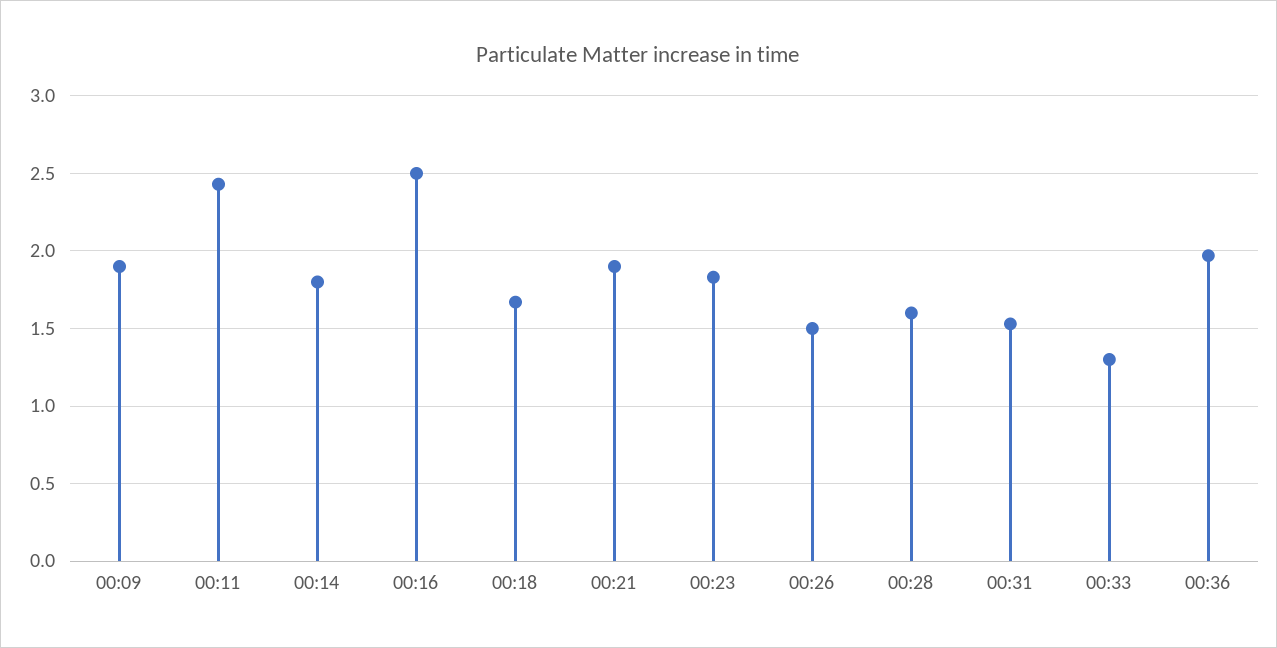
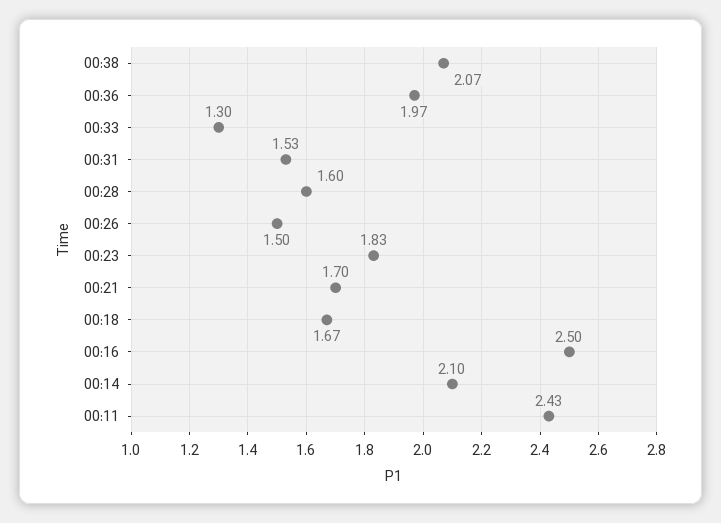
00:09: 1.9 -> none
00:14: 1.8 -> 2.1
00:21: 1.9 -> 1.7
00:38: none -> 2.07

